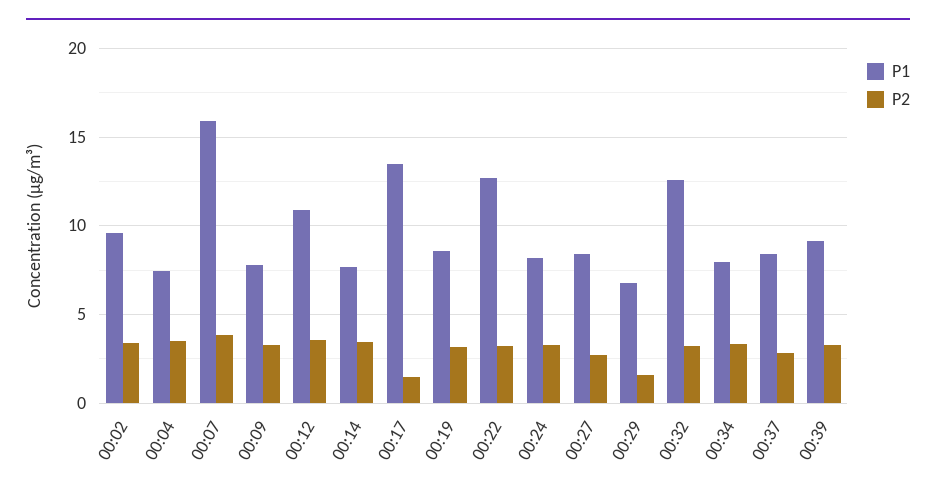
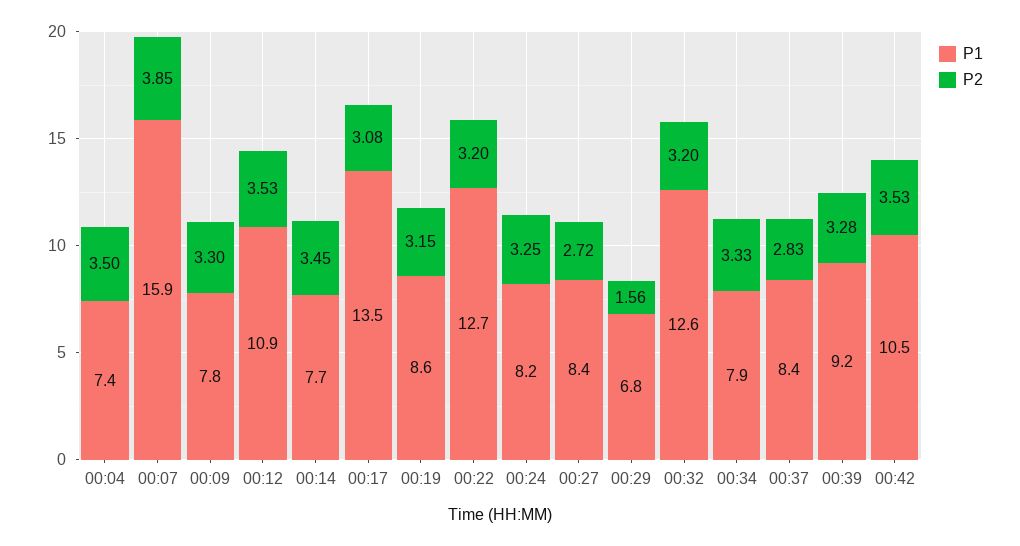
P1, 00:02: 9.5 -> none
P2, 00:02: 3.5 -> none
P2, 00:17: 1.5 -> 3.08
P1, 00:42: none -> 10.5
P2, 00:42: none -> 3.53

